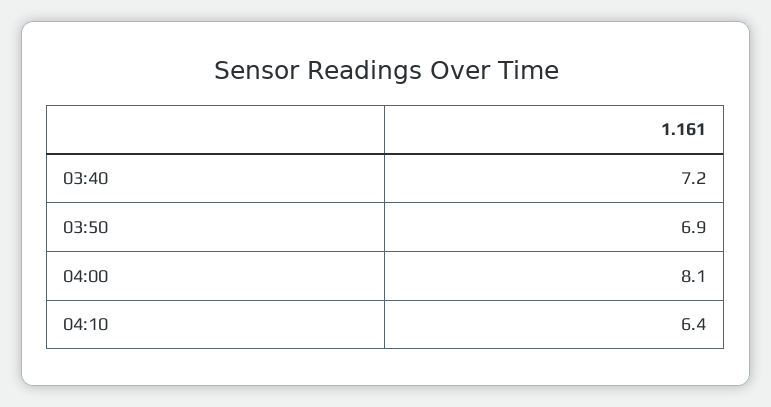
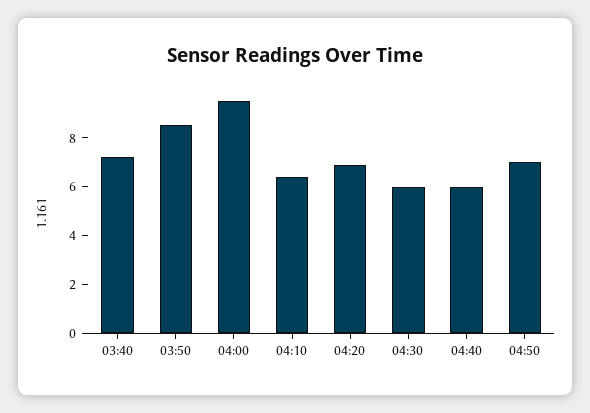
03:50: 6.9 -> 8.5
04:00: 8.1 -> 9.5
04:20: none -> 7
04:30: none -> 6
04:40: none -> 6
04:50: none -> 7

